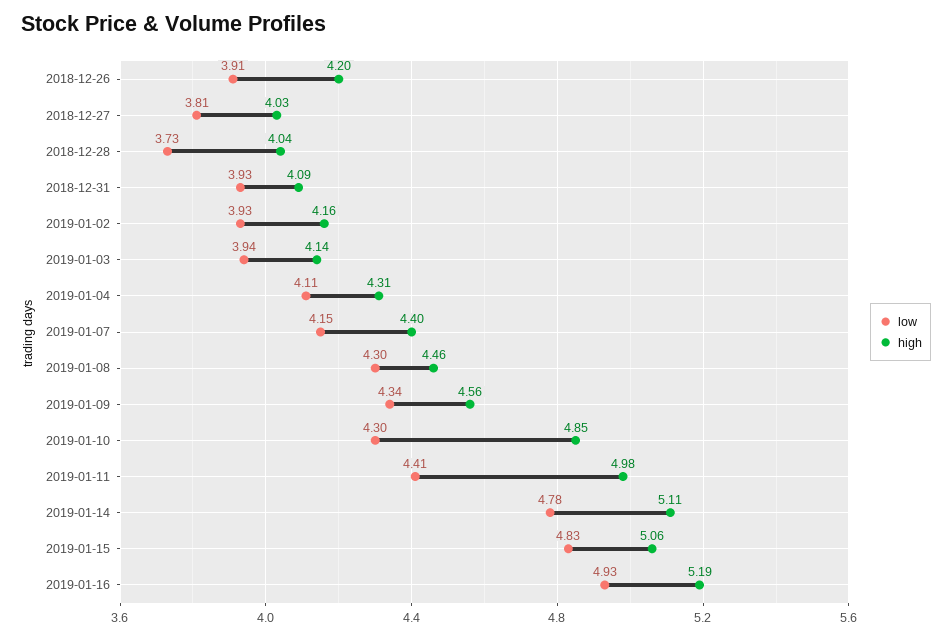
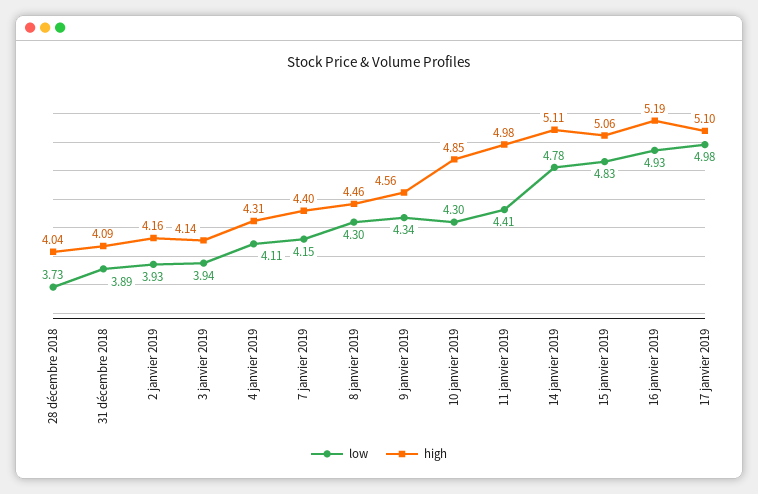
low, 2018-12-26: 3.91 -> none
high, 2018-12-26: 4.2 -> none
low, 2018-12-27: 3.81 -> none
high, 2018-12-27: 4.03 -> none
low, 2018-12-31: 3.93 -> 3.89
low, 17 janvier 2019: none -> 4.98
high, 17 janvier 2019: none -> 5.1

